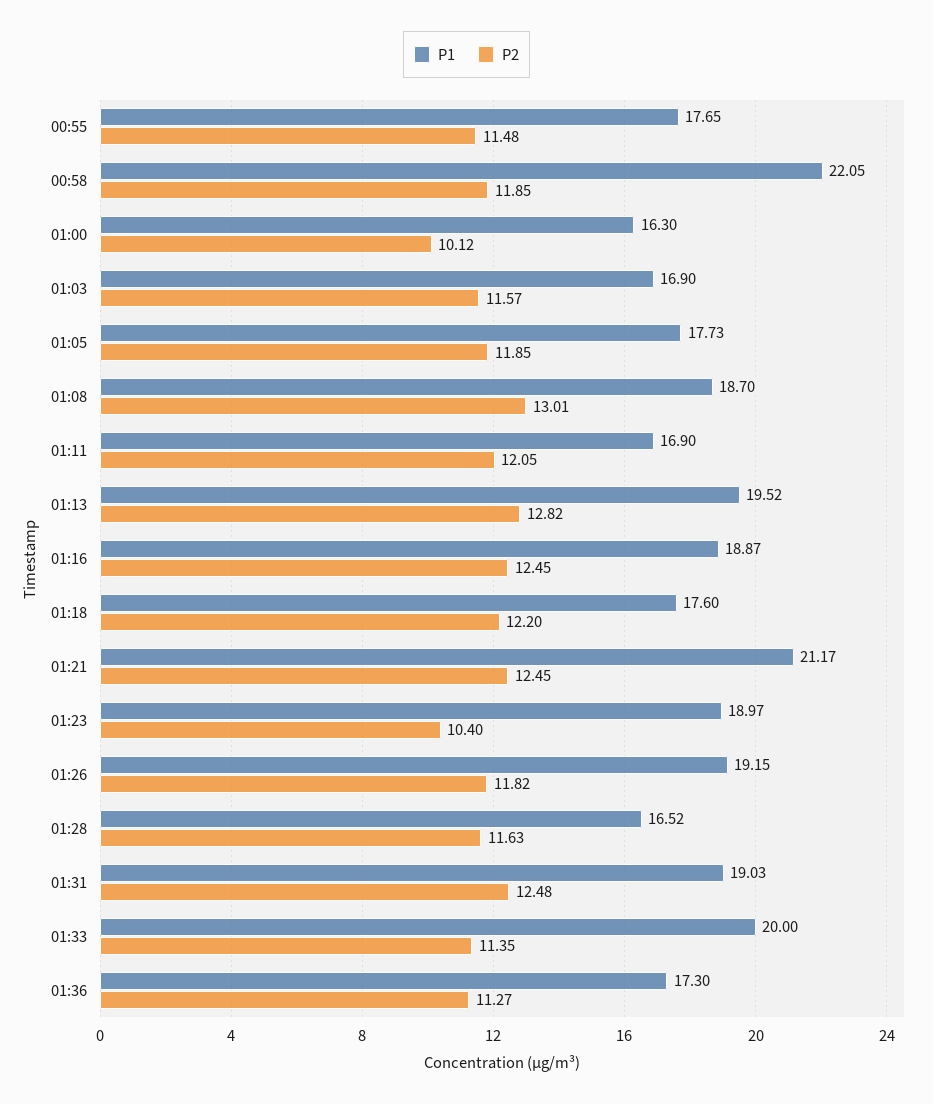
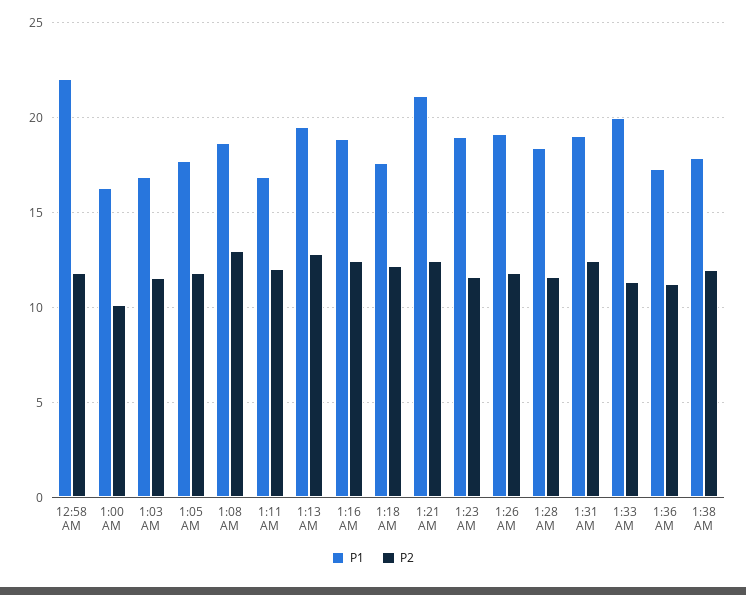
P1, 00:55: 17.65 -> none
P2, 00:55: 11.48 -> none
P2, 01:23: 10.4 -> 11.5
P1, 01:28: 16.52 -> 18.5
P1, 1:38 AM: none -> 18
P2, 1:38 AM: none -> 12

